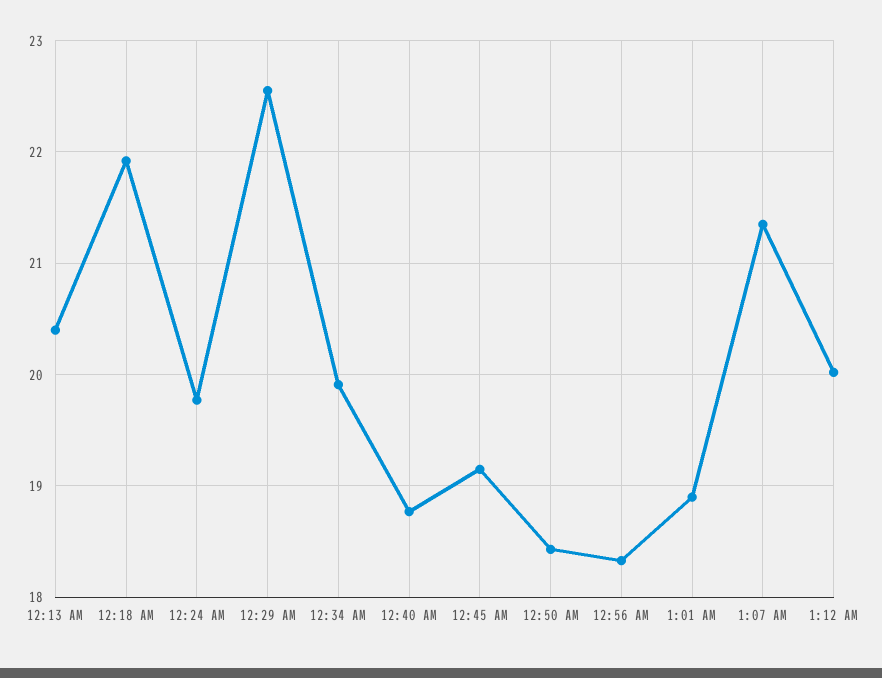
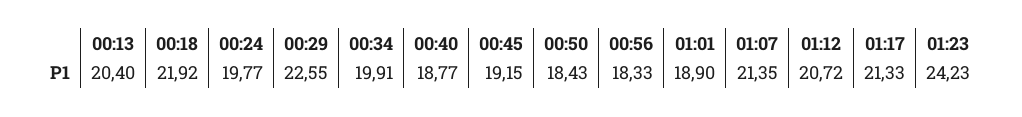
1:12 AM: 20 -> 20.72
01:17: none -> 21.33
01:23: none -> 24.23

